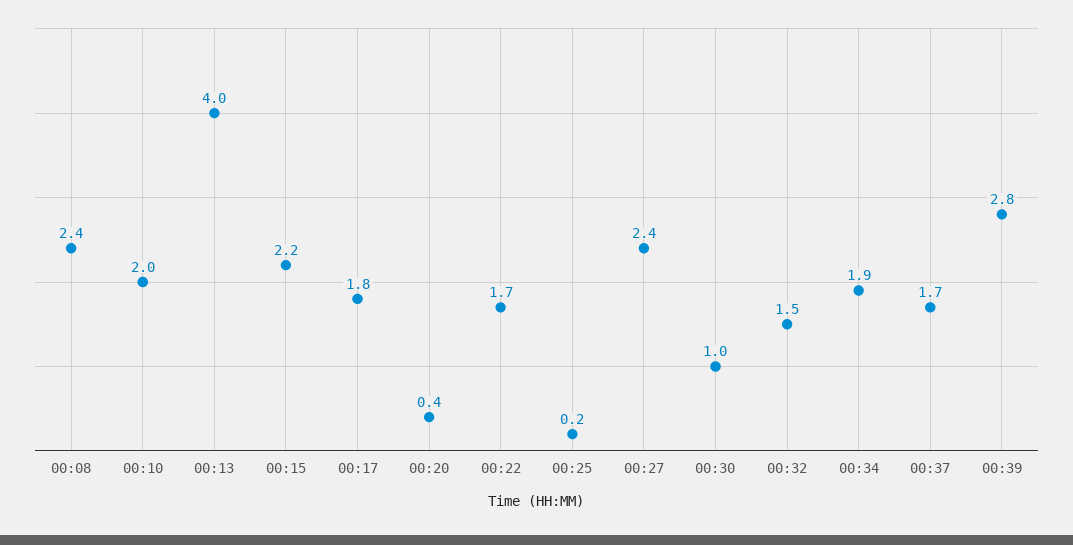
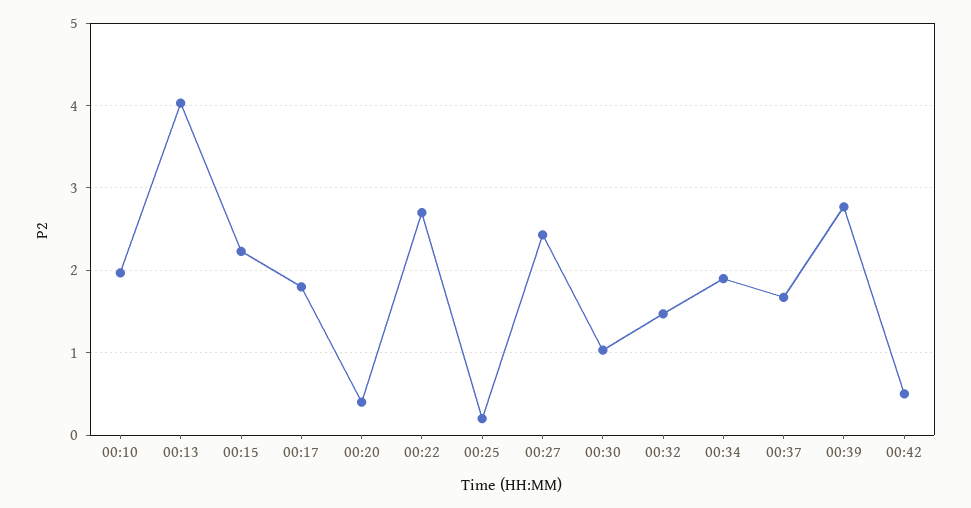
00:08: 2.4 -> none
00:22: 1.7 -> 2.7
00:42: none -> 0.5

